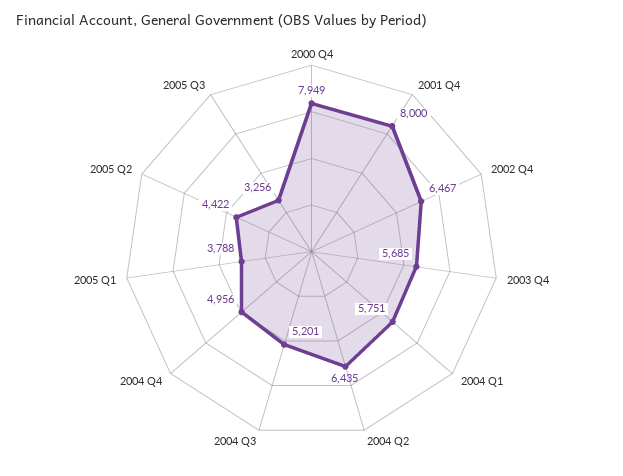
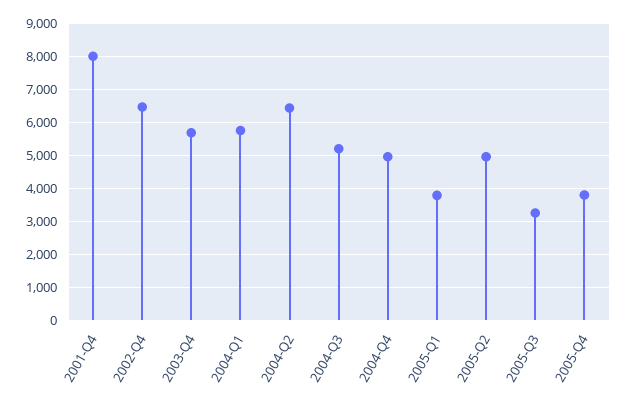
2000 Q4: 7949 -> none
2005 Q2: 4422 -> 5000
2005-Q4: none -> 3800

